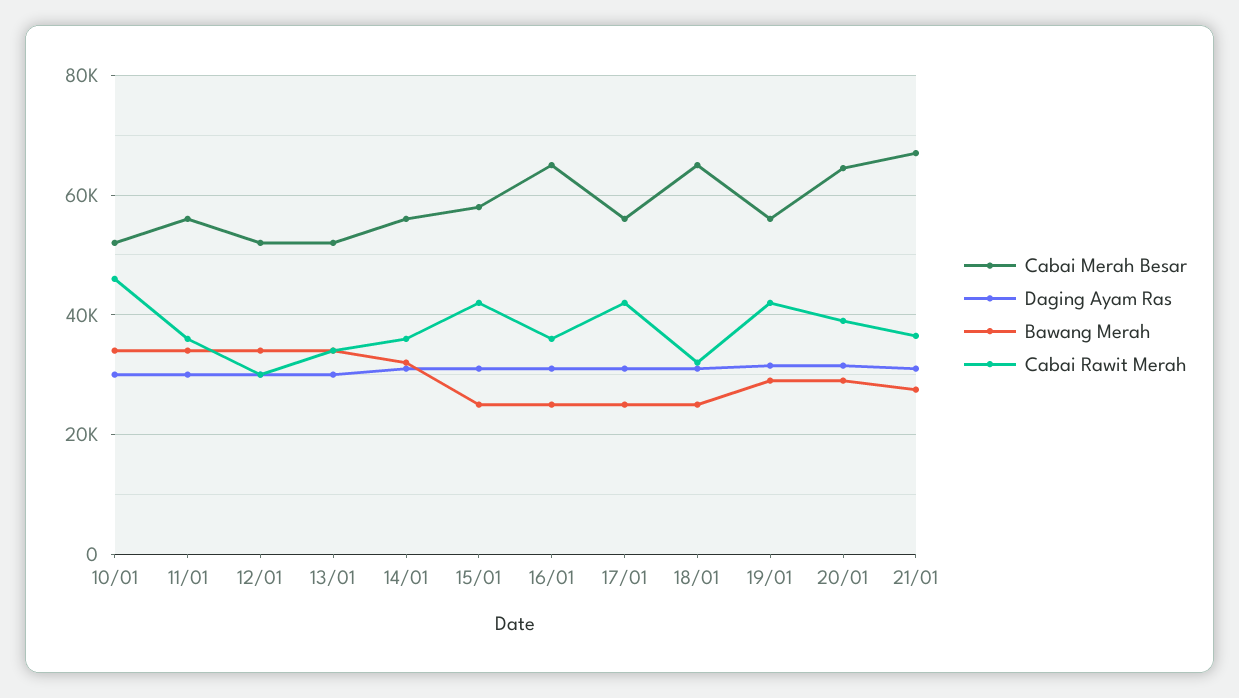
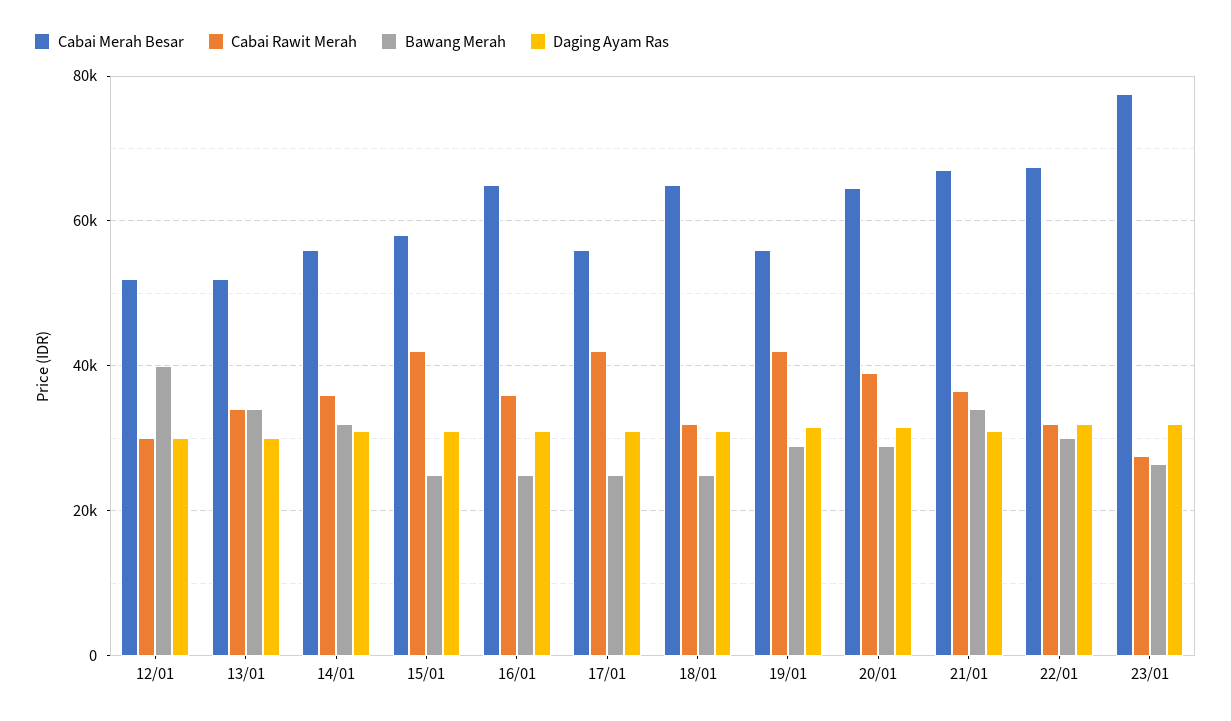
Cabai Merah Besar, 10/01: 52000 -> none
Daging Ayam Ras, 10/01: 30000 -> none
Bawang Merah, 10/01: 34000 -> none
Cabai Rawit Merah, 10/01: 46000 -> none
Cabai Merah Besar, 11/01: 56000 -> none
Daging Ayam Ras, 11/01: 30000 -> none
Bawang Merah, 11/01: 34000 -> none
Cabai Rawit Merah, 11/01: 36000 -> none
Bawang Merah, 12/01: 34000 -> 40000
Bawang Merah, 21/01: 28000 -> 34000
Cabai Merah Besar, 22/01: none -> 68000
Cabai Rawit Merah, 22/01: none -> 32000
Bawang Merah, 22/01: none -> 30000
Daging Ayam Ras, 22/01: none -> 32000
Cabai Merah Besar, 23/01: none -> 78000
Cabai Rawit Merah, 23/01: none -> 28000
Bawang Merah, 23/01: none -> 26000
Daging Ayam Ras, 23/01: none -> 32000

